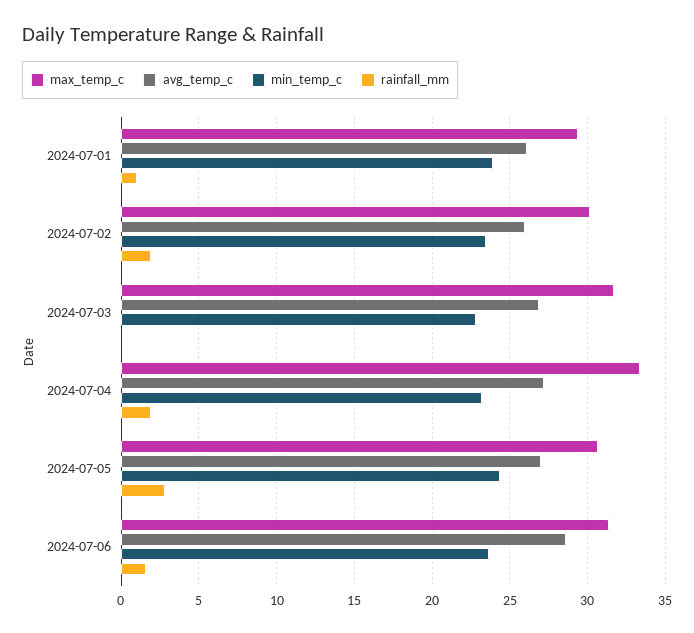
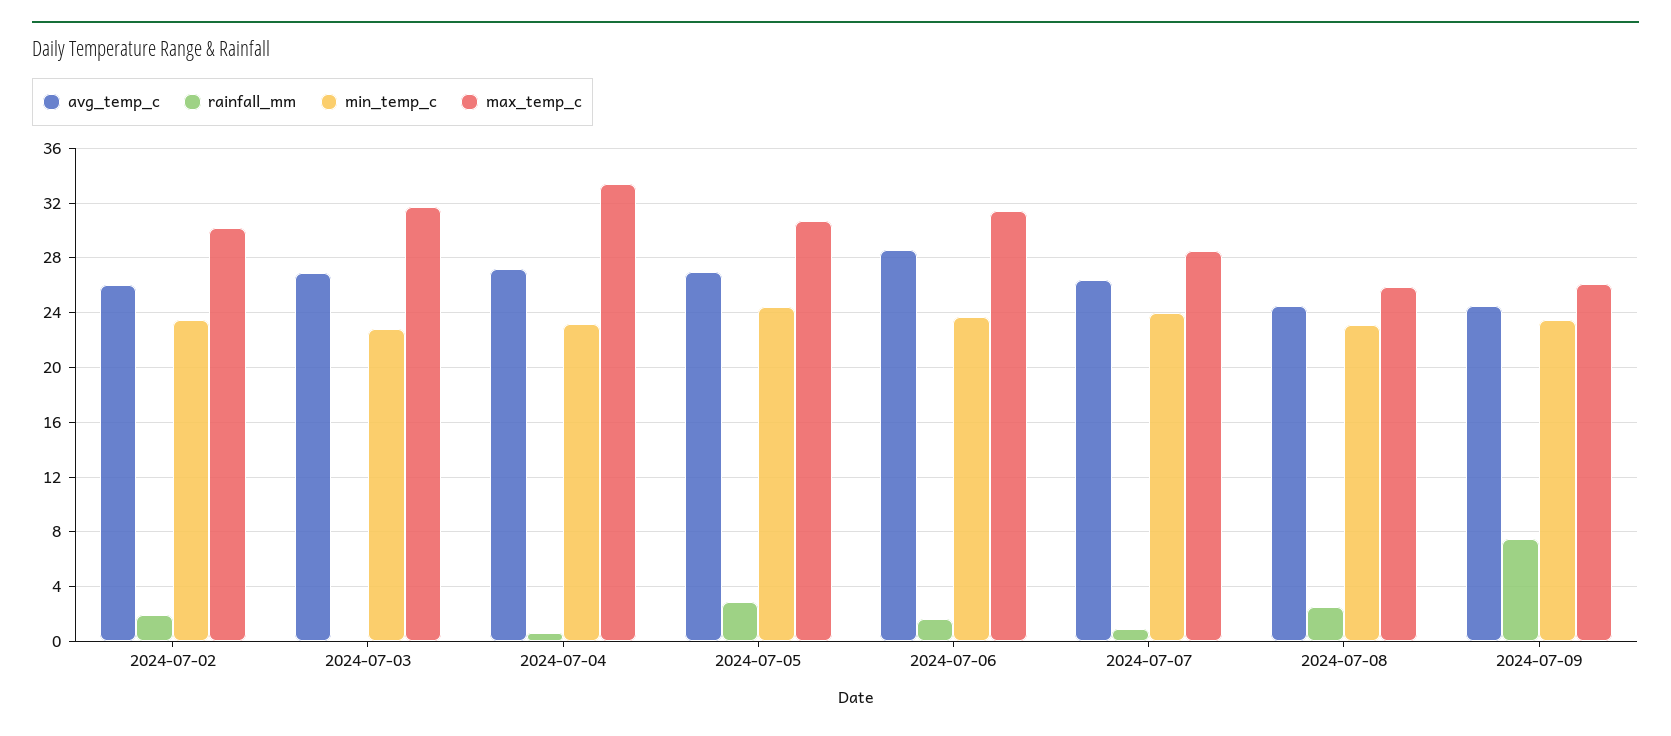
max_temp_c, 2024-07-01: 29.5 -> none
avg_temp_c, 2024-07-01: 26 -> none
min_temp_c, 2024-07-01: 24 -> none
rainfall_mm, 2024-07-01: 1 -> none
rainfall_mm, 2024-07-04: 2 -> 0.5
avg_temp_c, 2024-07-07: none -> 26.5
rainfall_mm, 2024-07-07: none -> 1
min_temp_c, 2024-07-07: none -> 24
max_temp_c, 2024-07-07: none -> 28.5
avg_temp_c, 2024-07-08: none -> 24.5
rainfall_mm, 2024-07-08: none -> 2.5
min_temp_c, 2024-07-08: none -> 23
max_temp_c, 2024-07-08: none -> 26
avg_temp_c, 2024-07-09: none -> 24.5
rainfall_mm, 2024-07-09: none -> 7.5
min_temp_c, 2024-07-09: none -> 23.5
max_temp_c, 2024-07-09: none -> 26

